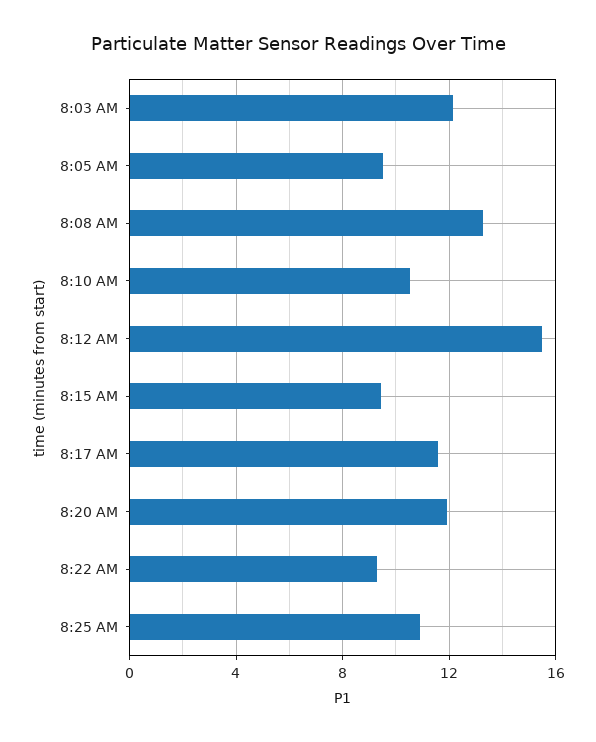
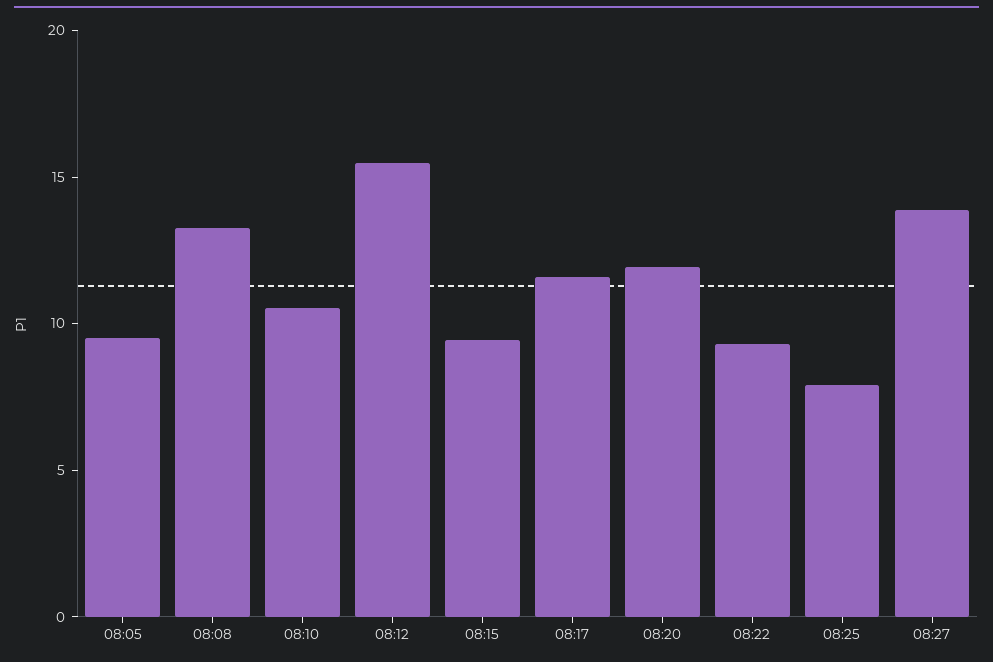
8:03 AM: 12 -> none
8:25 AM: 11 -> 8
08:27: none -> 14

